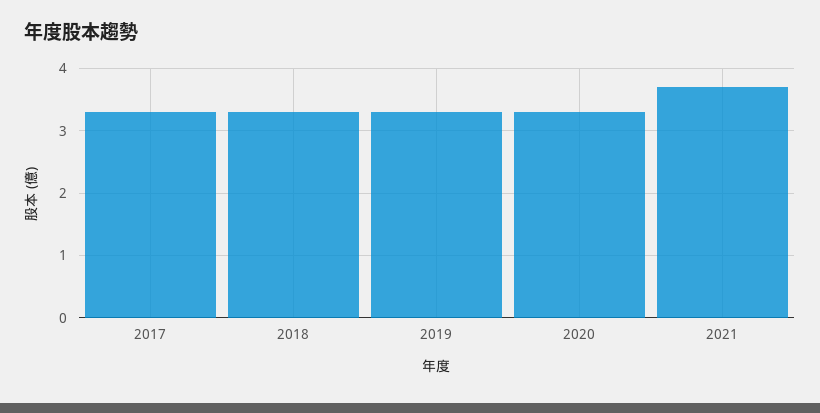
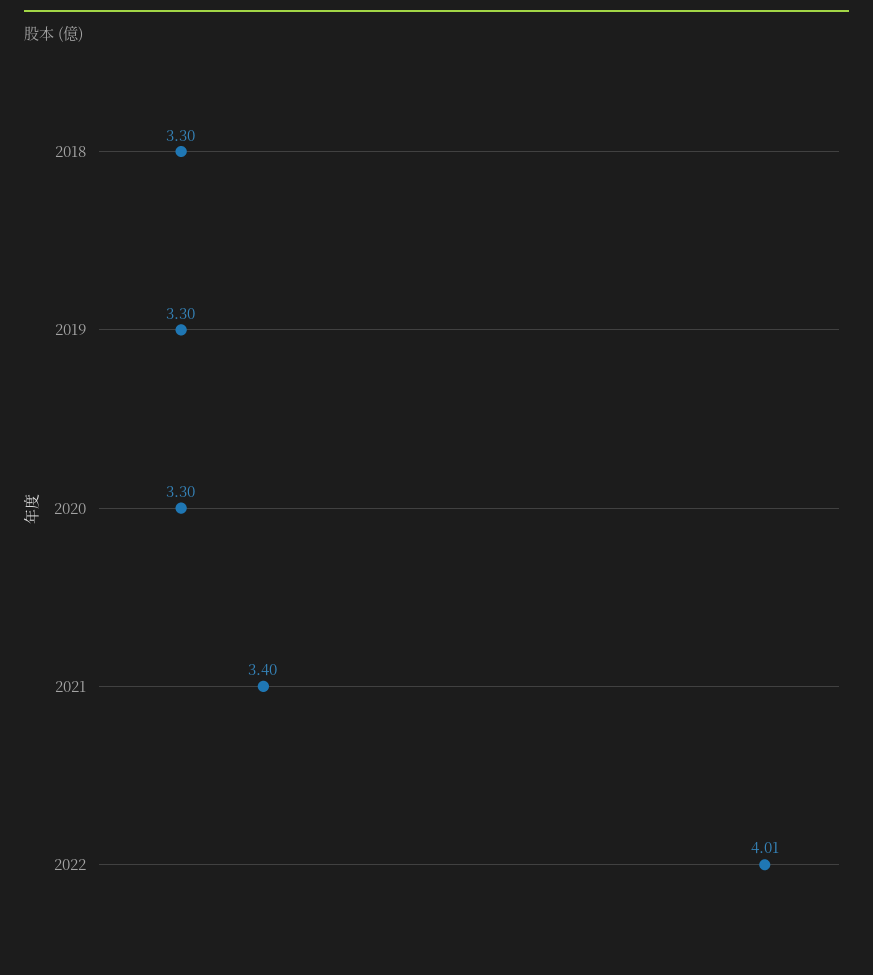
2017: 3.3 -> none
2021: 3.7 -> 3.4
2022: none -> 4.01

